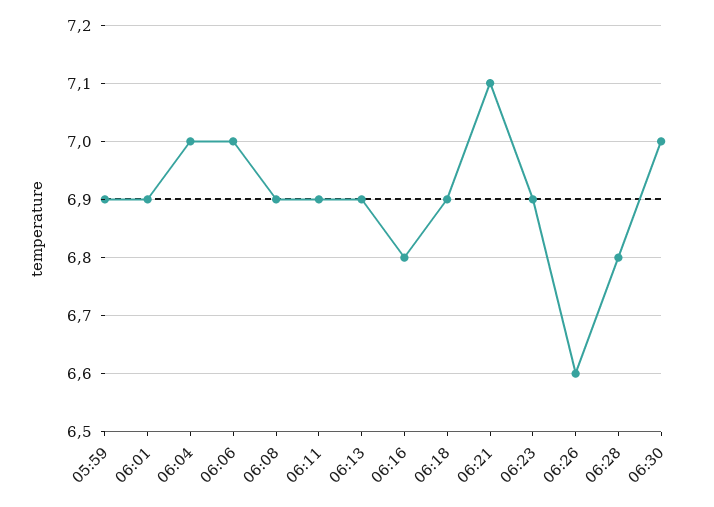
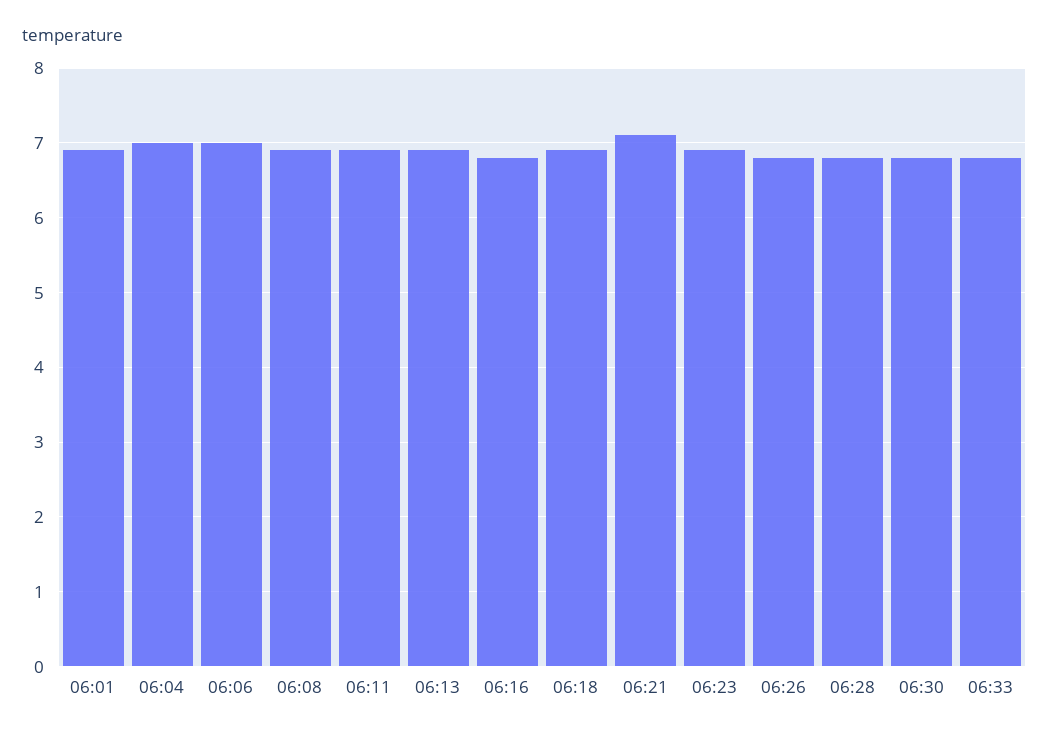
05:59: 6.9 -> none
06:26: 6.6 -> 6.8
06:30: 7 -> 6.8
06:33: none -> 6.8

